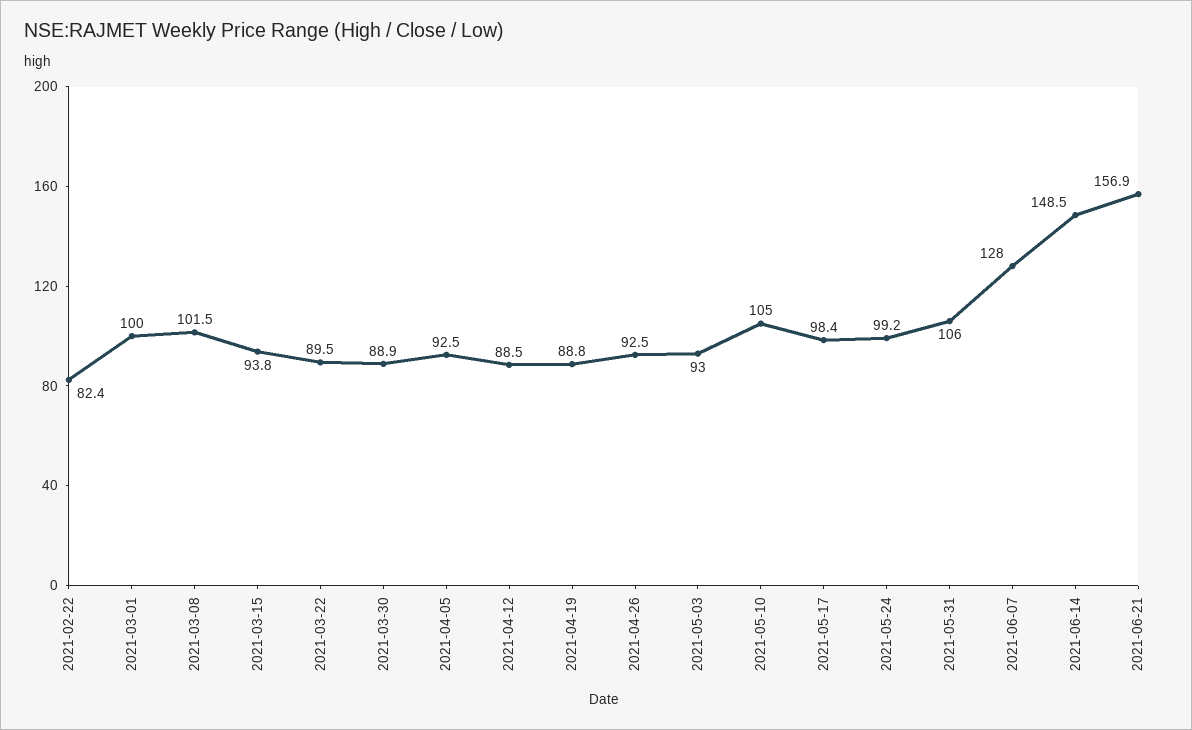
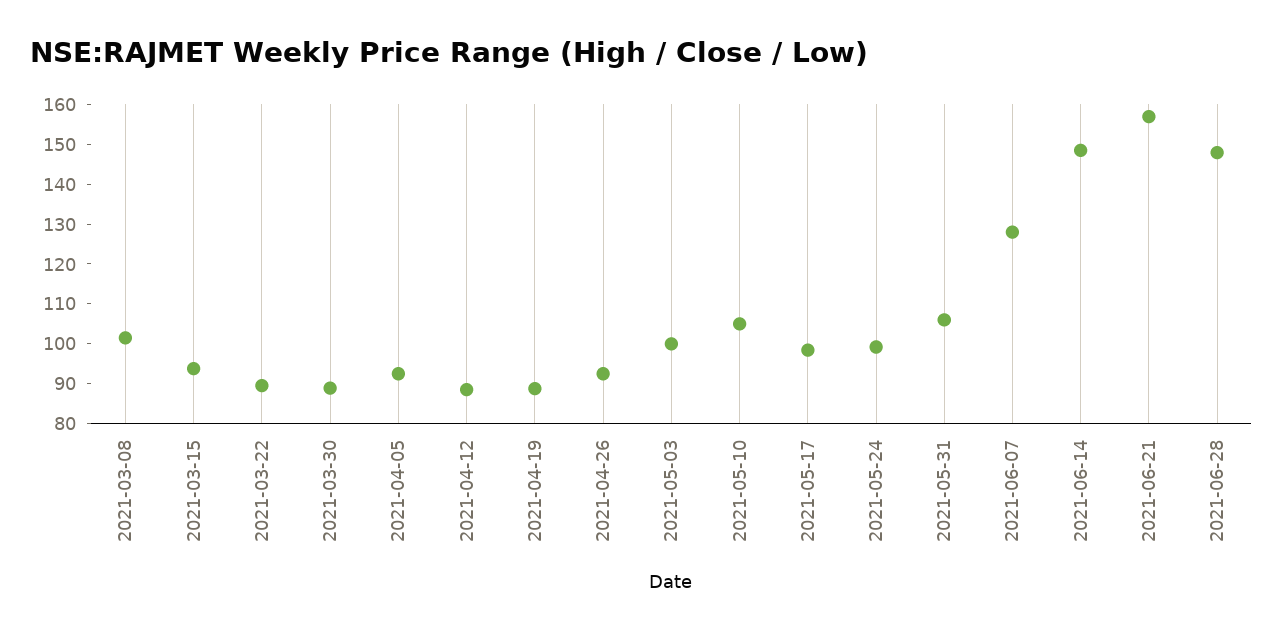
2021-02-22: 82.4 -> none
2021-03-01: 100 -> none
2021-05-03: 93 -> 100
2021-06-28: none -> 147.5

